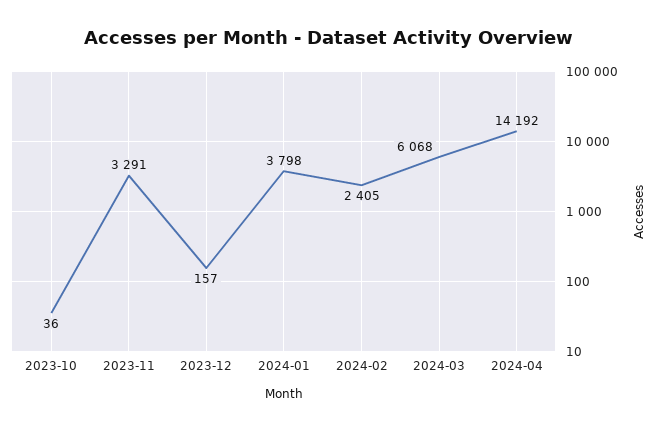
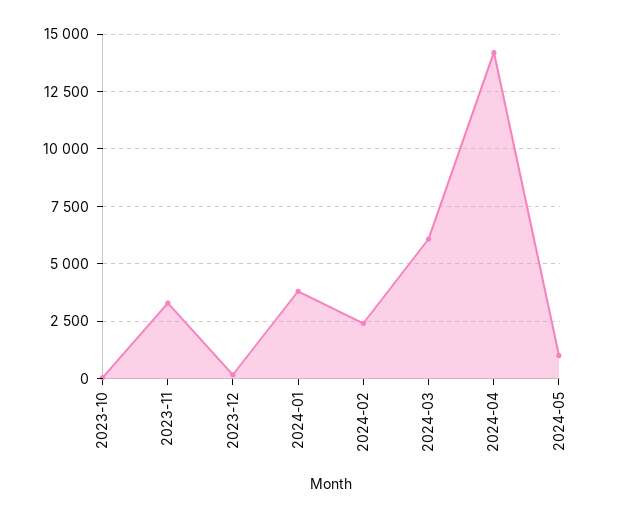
2024-05: none -> 1000

